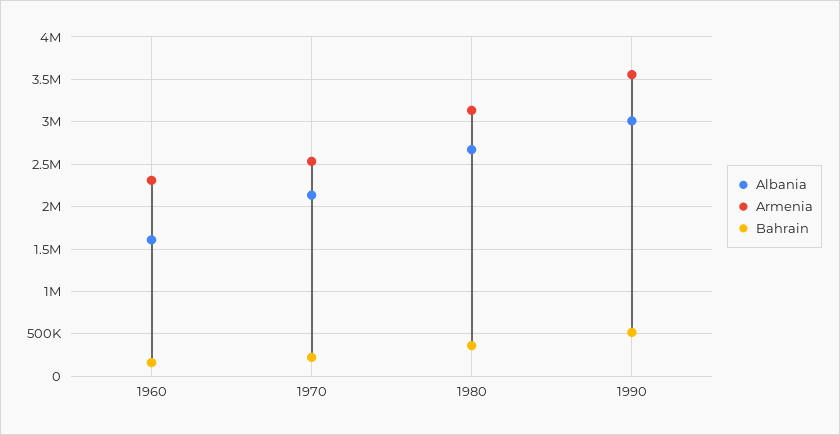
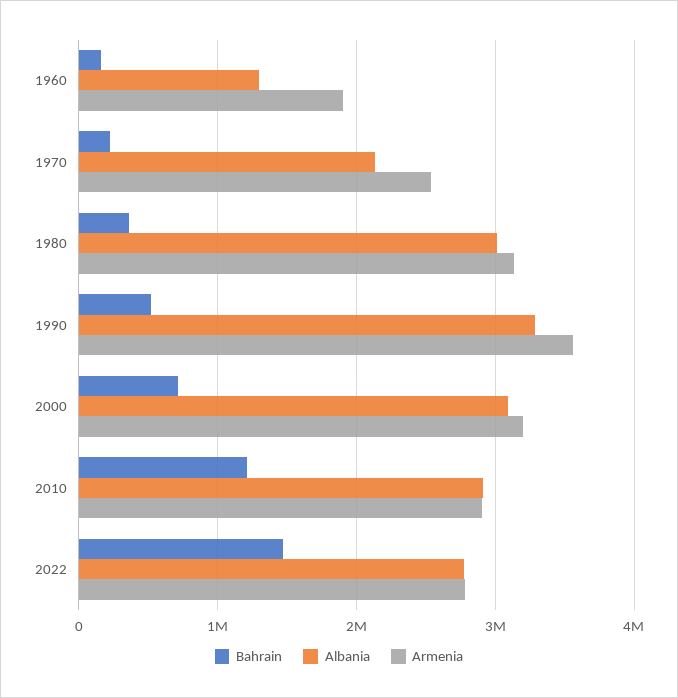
Albania, 1960: 1600000 -> 1300000
Armenia, 1960: 2300000 -> 1900000
Albania, 1980: 2700000 -> 3000000
Albania, 1990: 3000000 -> 3300000
Bahrain, 2000: none -> 700000
Albania, 2000: none -> 3100000
Armenia, 2000: none -> 3200000
Bahrain, 2010: none -> 1200000
Albania, 2010: none -> 2900000
Armenia, 2010: none -> 2900000
Bahrain, 2022: none -> 1500000
Albania, 2022: none -> 2800000
Armenia, 2022: none -> 2800000

